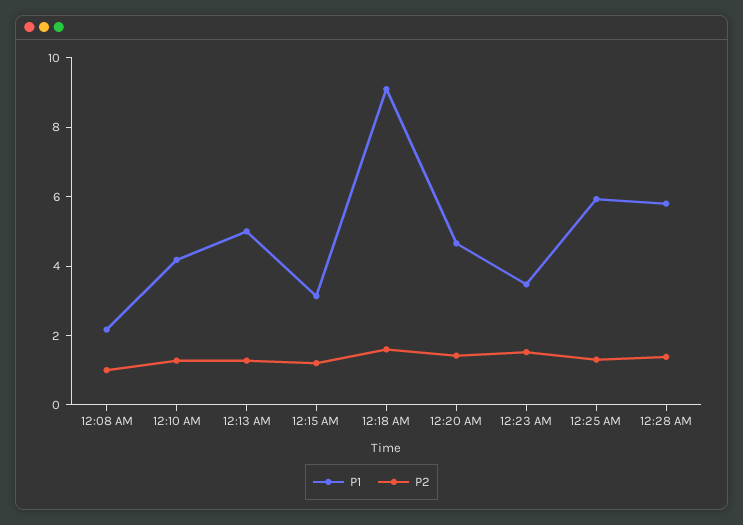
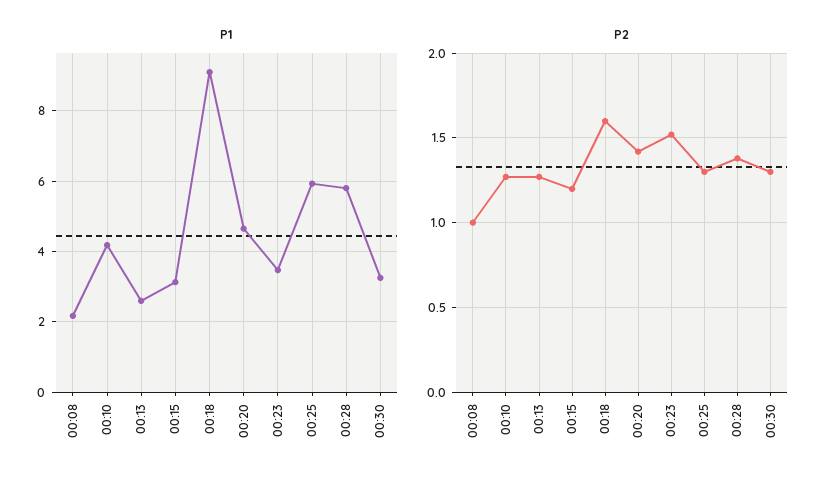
P1, 12:13 AM: 5 -> 2.6
P1, 00:30: none -> 3.2
P2, 00:30: none -> 1.3

